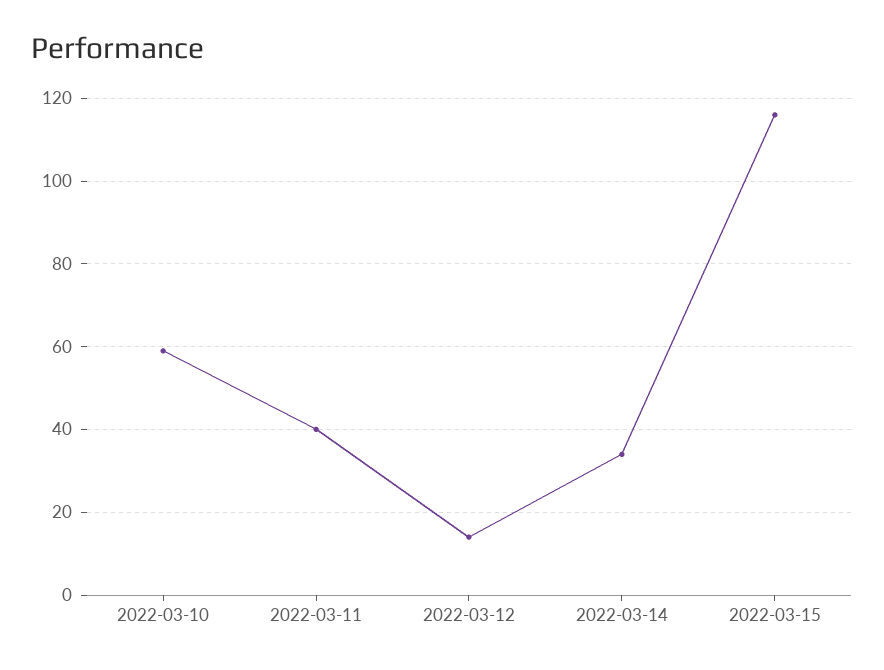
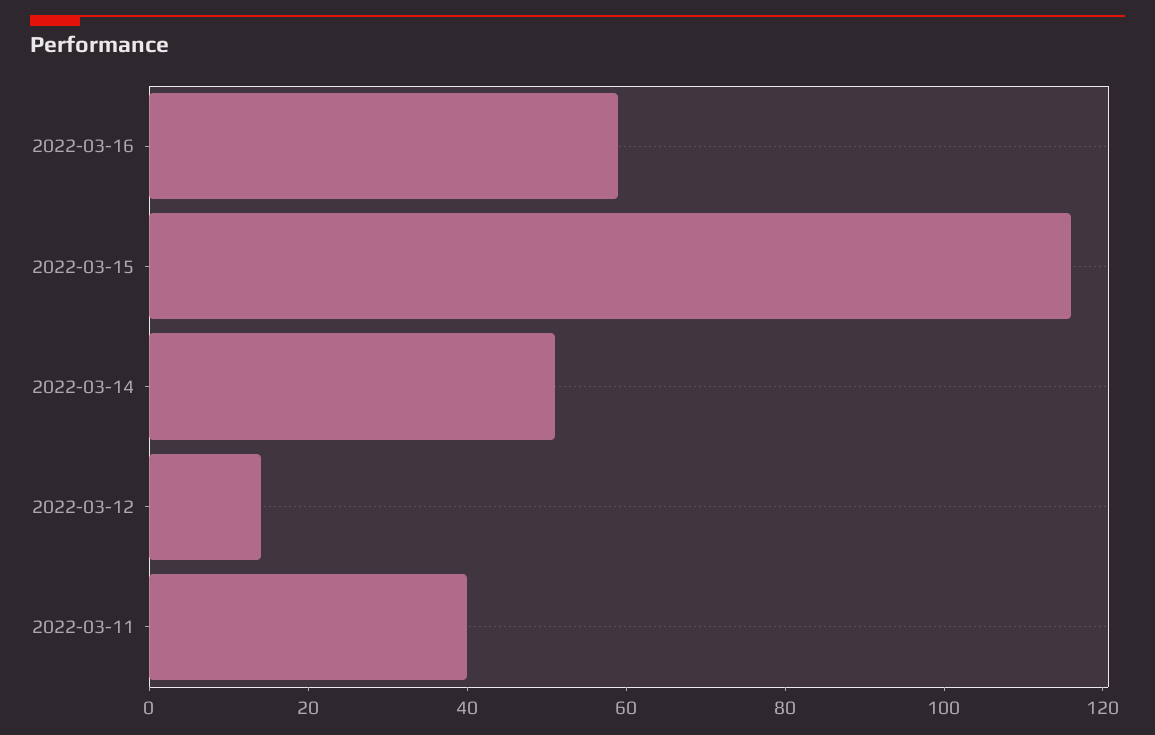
2022-03-10: 60 -> none
2022-03-14: 35 -> 50
2022-03-16: none -> 60

